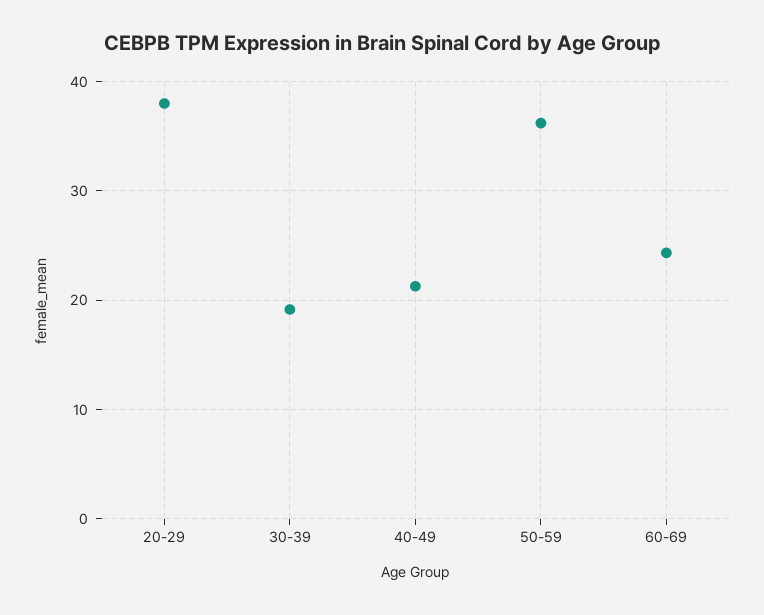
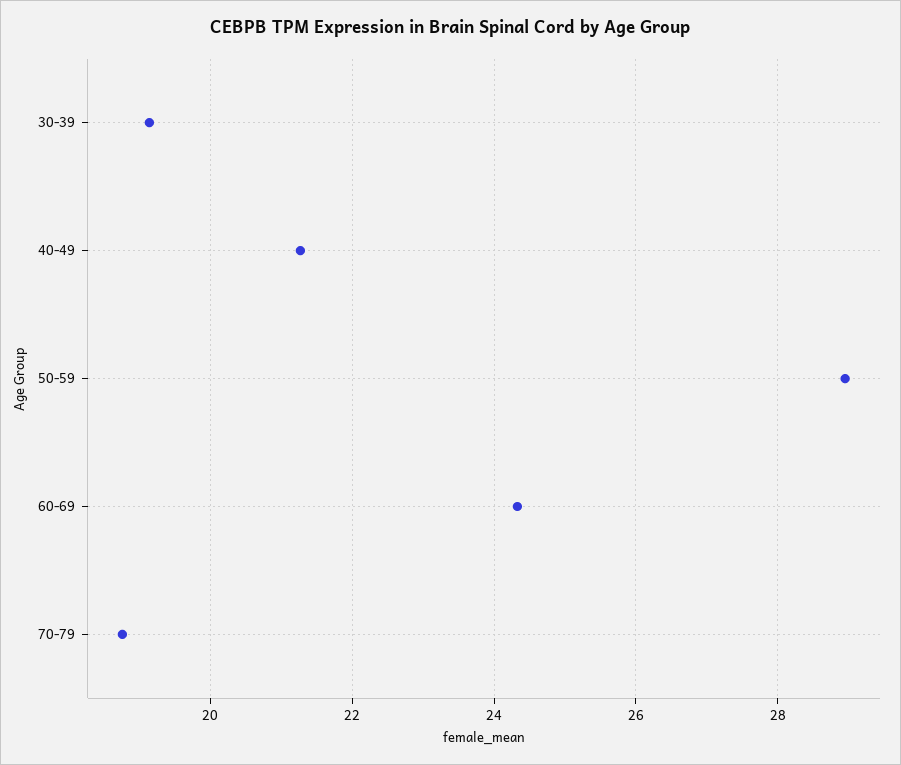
20-29: 38 -> none
50-59: 36 -> 29
70-79: none -> 18.8

